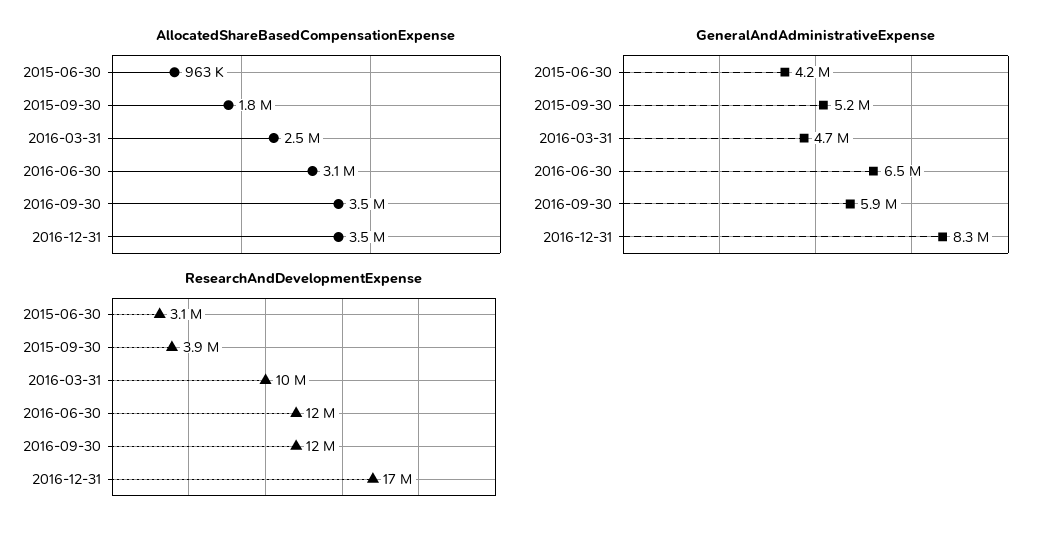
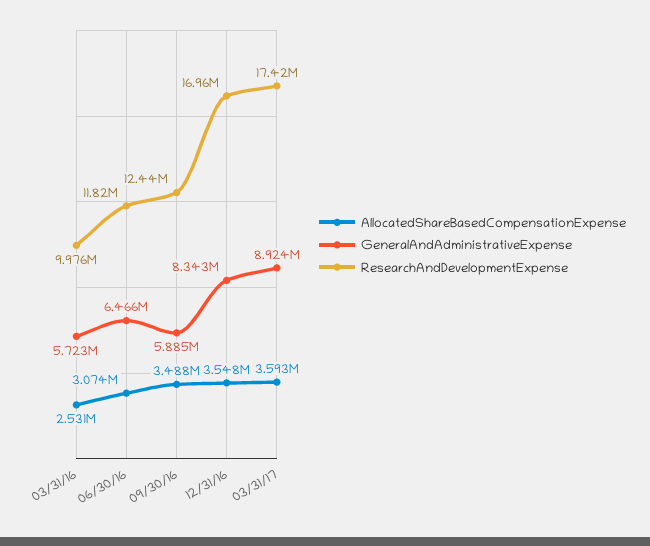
AllocatedShareBasedCompensationExpense, 2015-06-30: 963000 -> none
AllocatedShareBasedCompensationExpense, 2015-09-30: 1800000 -> none
GeneralAndAdministrativeExpense, 2015-06-30: 4200000 -> none
GeneralAndAdministrativeExpense, 2015-09-30: 5200000 -> none
GeneralAndAdministrativeExpense, 2016-03-31: 4700000 -> 5723000
ResearchAndDevelopmentExpense, 2015-06-30: 3100000 -> none
ResearchAndDevelopmentExpense, 2015-09-30: 3900000 -> none
AllocatedShareBasedCompensationExpense, 03/31/17: none -> 3593000
GeneralAndAdministrativeExpense, 03/31/17: none -> 8924000
ResearchAndDevelopmentExpense, 03/31/17: none -> 17420000

